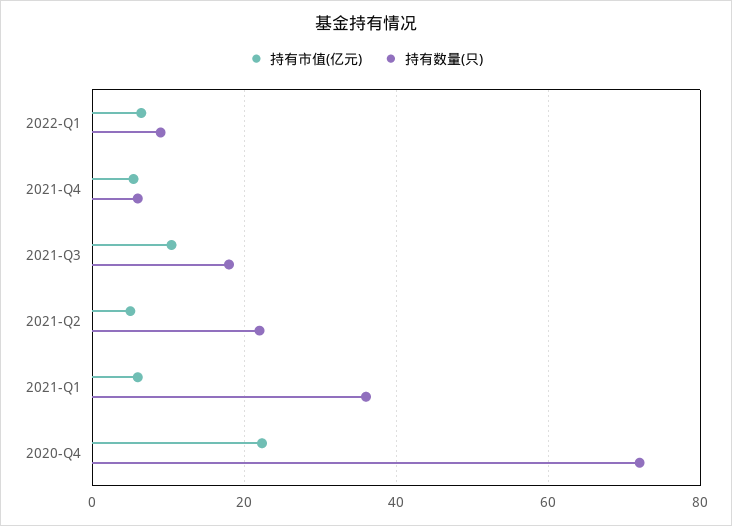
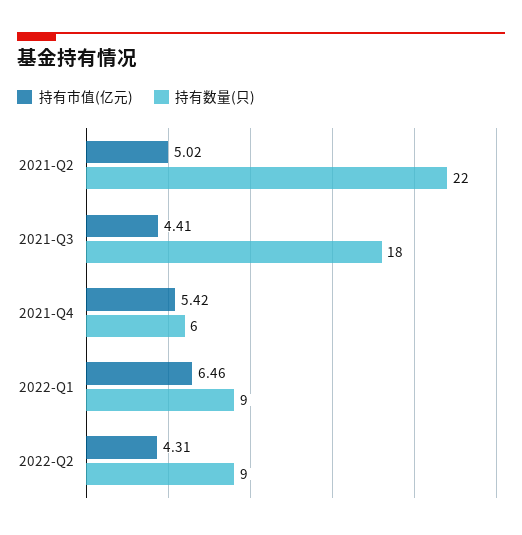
持有市值(亿元), 2021-Q3: 10 -> 4.41
持有市值(亿元), 2021-Q1: 6 -> none
持有数量(只), 2021-Q1: 36 -> none
持有市值(亿元), 2020-Q4: 22 -> none
持有数量(只), 2020-Q4: 72 -> none
持有市值(亿元), 2022-Q2: none -> 4.31
持有数量(只), 2022-Q2: none -> 9

